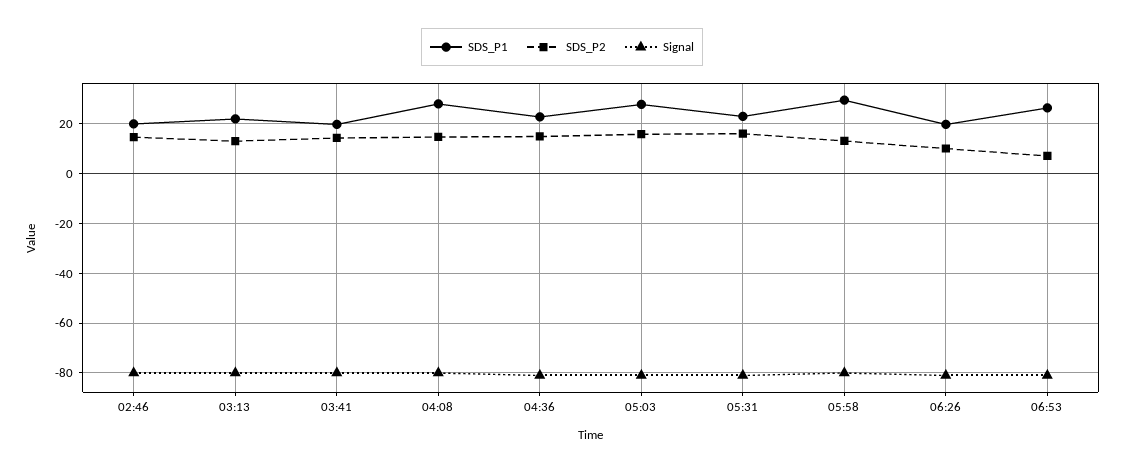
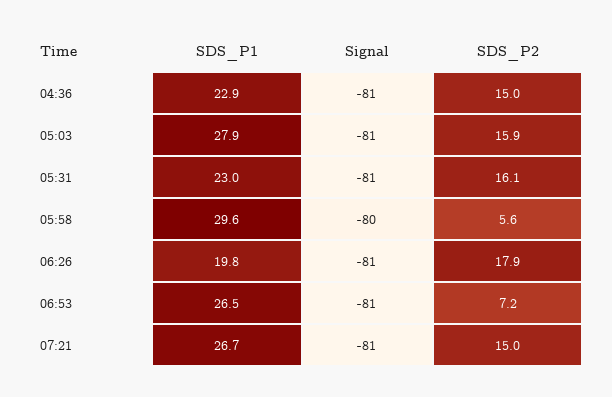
SDS_P1, 02:46: 20 -> none
SDS_P2, 02:46: 15 -> none
Signal, 02:46: -80 -> none
SDS_P1, 03:13: 22.5 -> none
SDS_P2, 03:13: 12.5 -> none
Signal, 03:13: -80 -> none
SDS_P1, 03:41: 20 -> none
SDS_P2, 03:41: 15 -> none
Signal, 03:41: -80 -> none
SDS_P1, 04:08: 27.5 -> none
SDS_P2, 04:08: 15 -> none
Signal, 04:08: -80 -> none
SDS_P2, 05:58: 12.5 -> 5.6
SDS_P2, 06:26: 10 -> 17.9
SDS_P1, 07:21: none -> 26.7
Signal, 07:21: none -> -81
SDS_P2, 07:21: none -> 15

